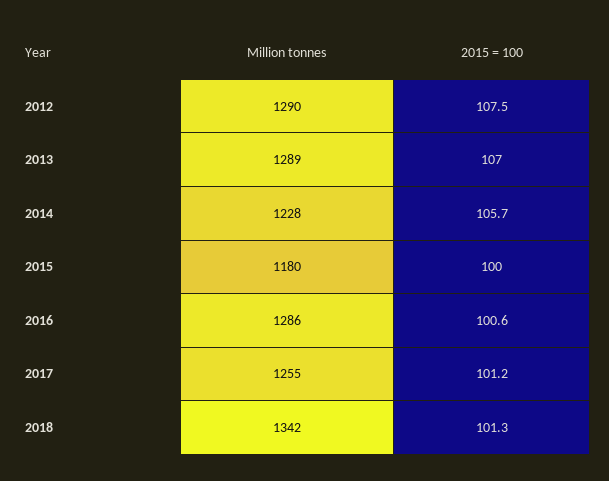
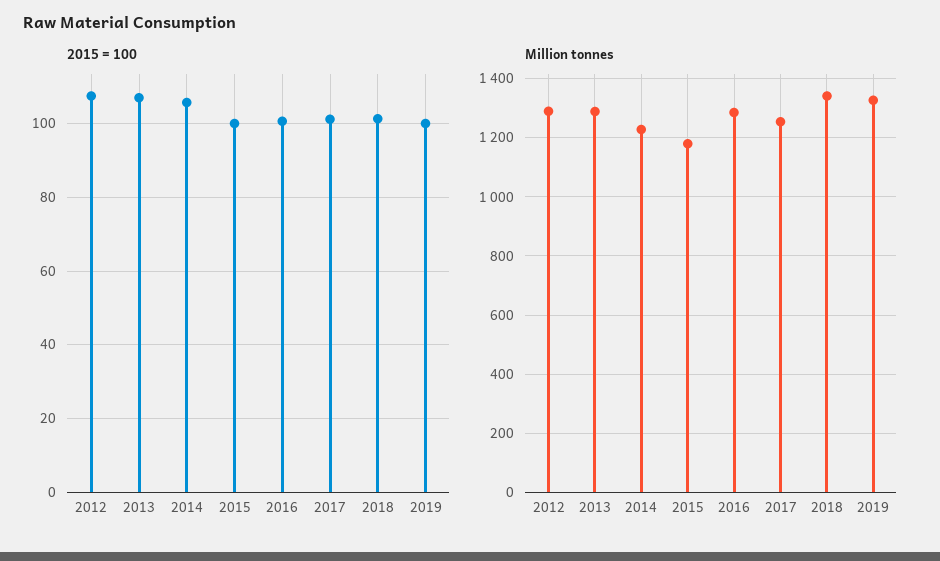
2015 = 100, 2019: none -> 100
Million tonnes, 2019: none -> 1325

